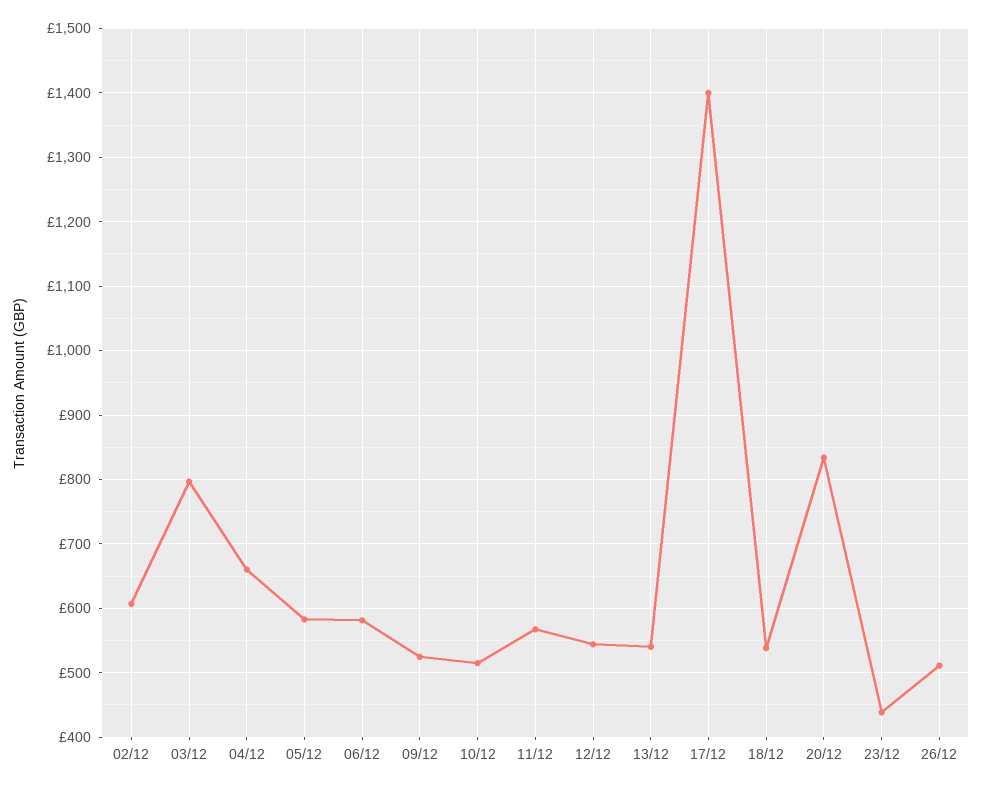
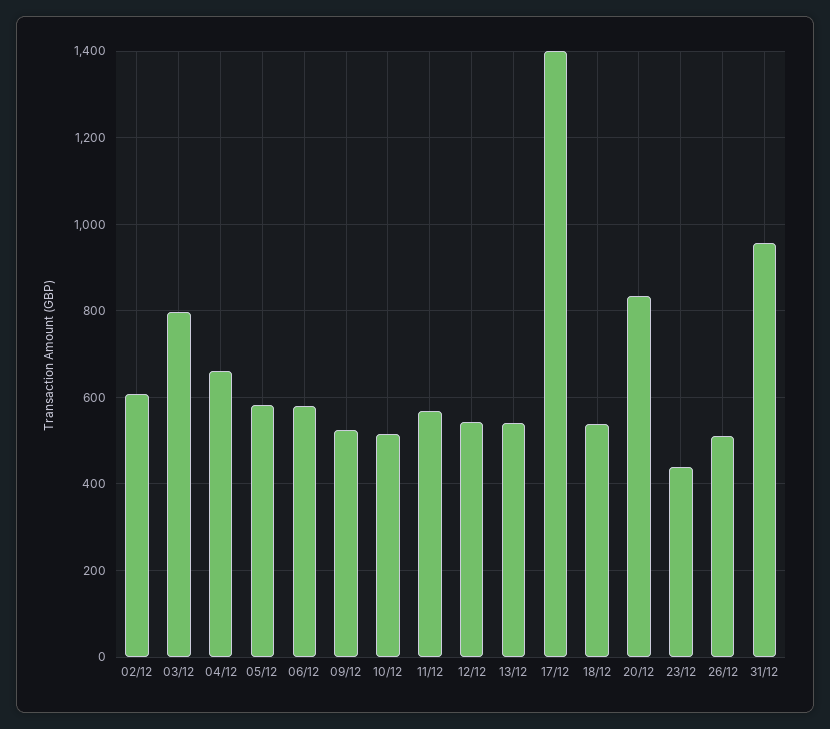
31/12: none -> 960

